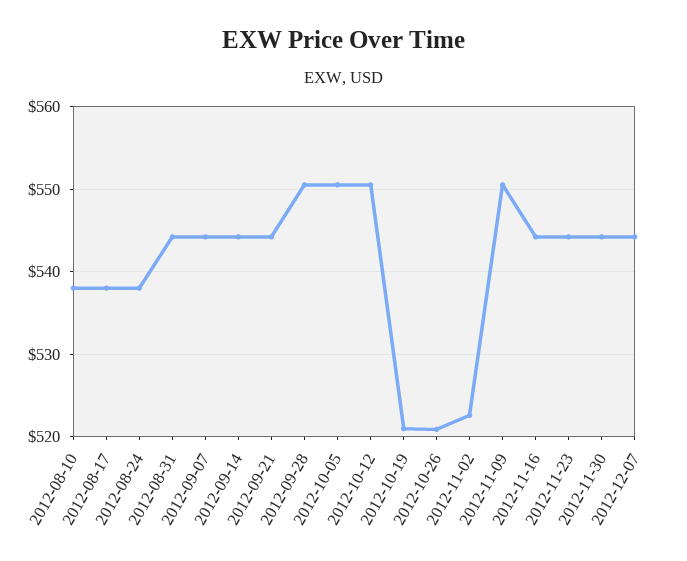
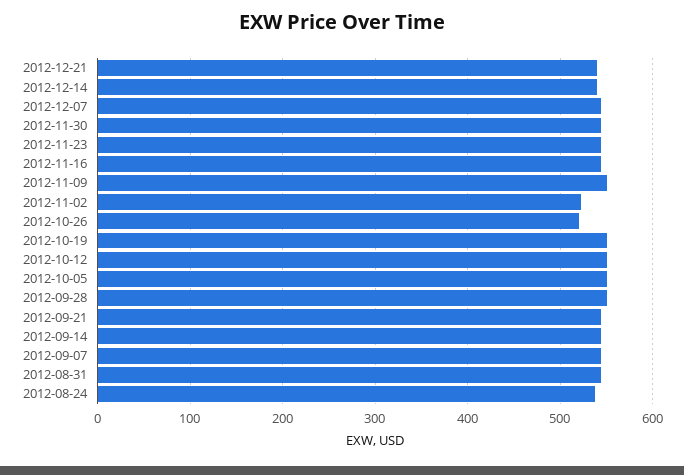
2012-08-10: 538 -> none
2012-08-17: 538 -> none
2012-10-19: 521 -> 550
2012-12-21: none -> 540
2012-12-14: none -> 540

